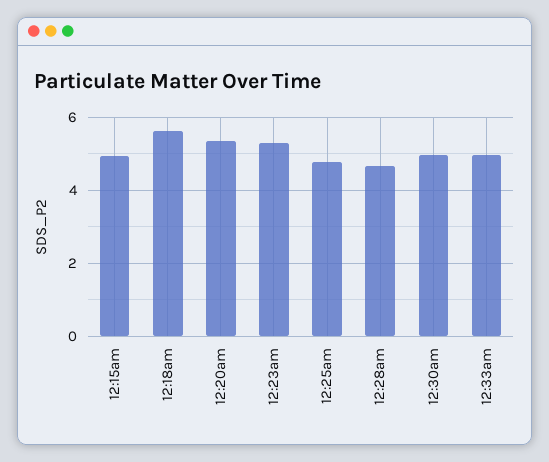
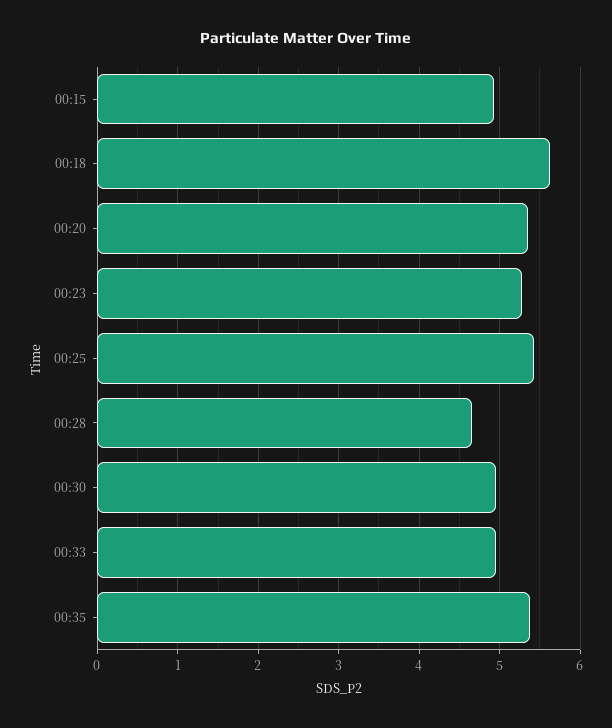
12:25am: 4.8 -> 5.4
00:35: none -> 5.4

